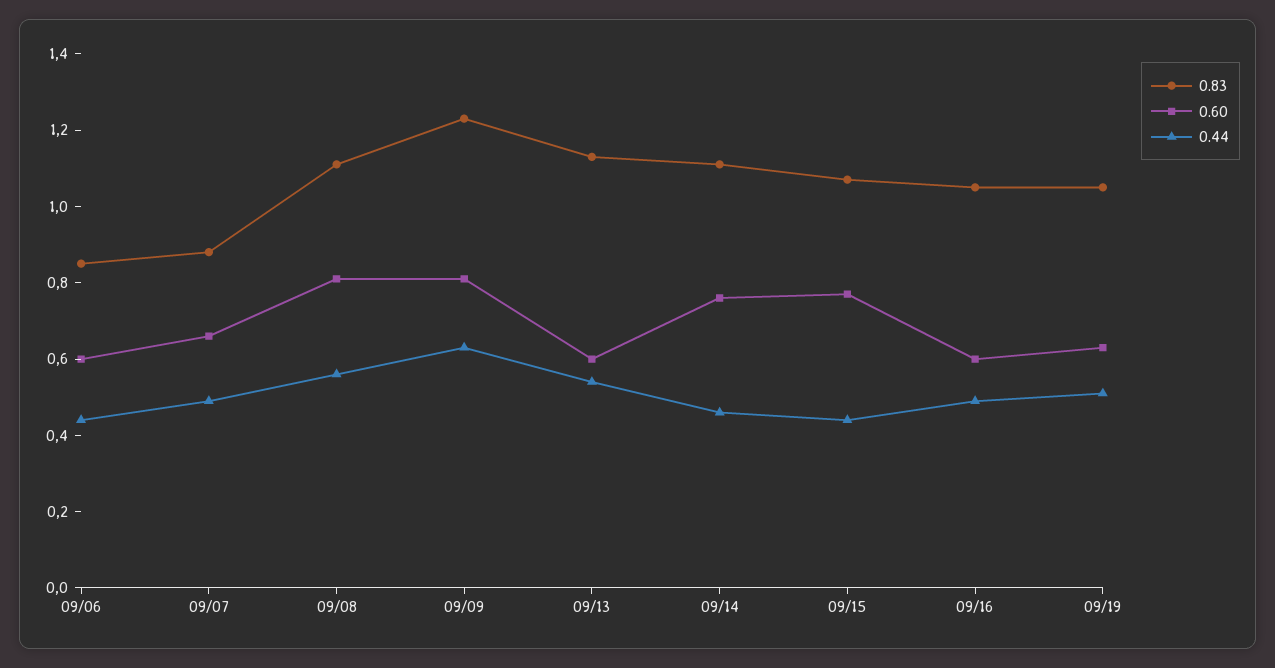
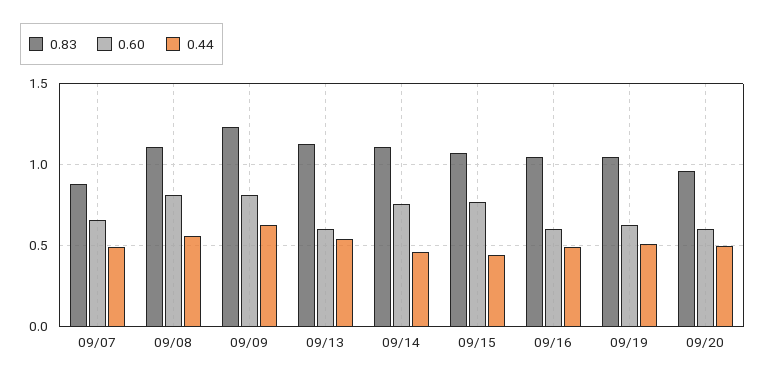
0.83, 09/06: 0.85 -> none
0.60, 09/06: 0.6 -> none
0.44, 09/06: 0.45 -> none
0.83, 09/20: none -> 0.95
0.60, 09/20: none -> 0.6
0.44, 09/20: none -> 0.5

